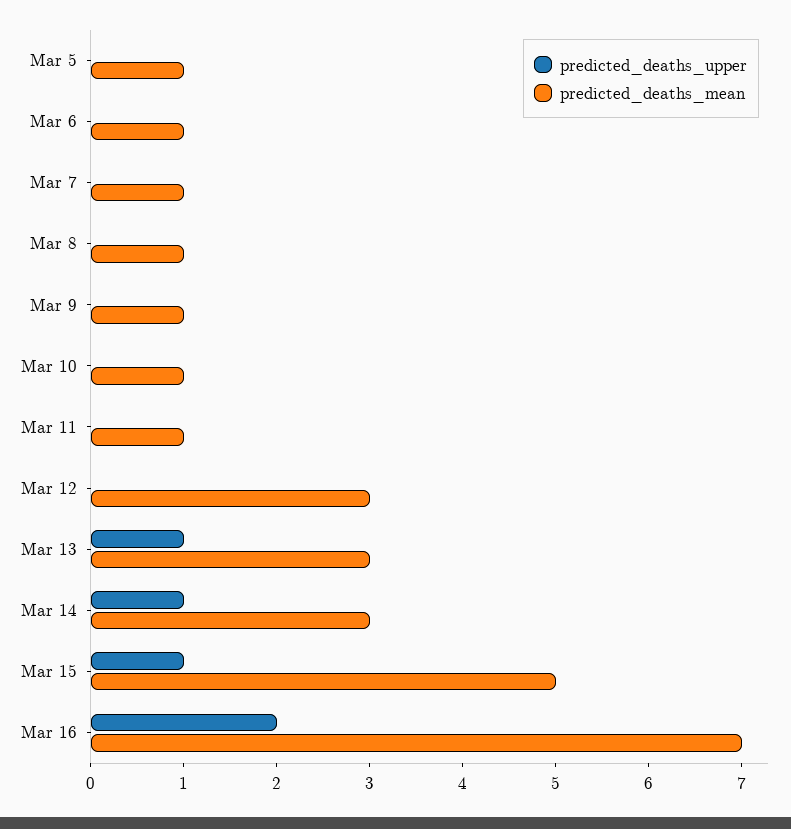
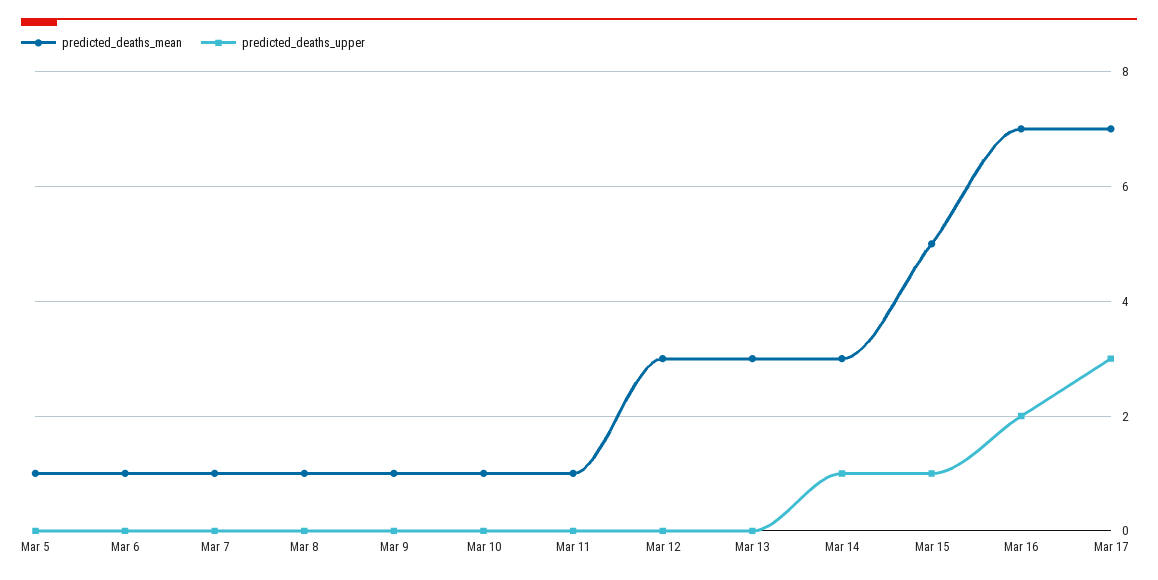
predicted_deaths_upper, Mar 13: 1 -> 0
predicted_deaths_mean, Mar 17: none -> 7
predicted_deaths_upper, Mar 17: none -> 3

